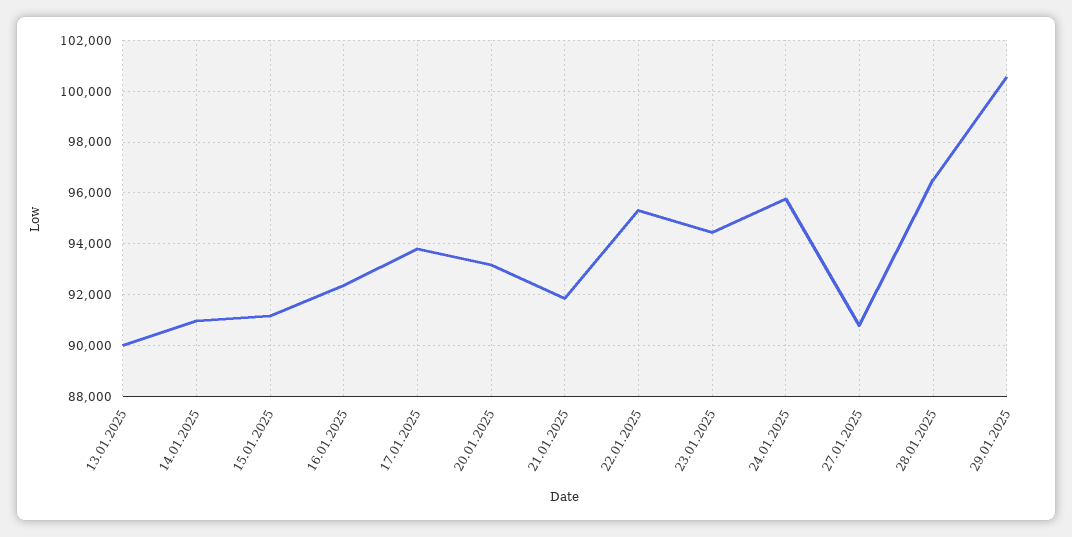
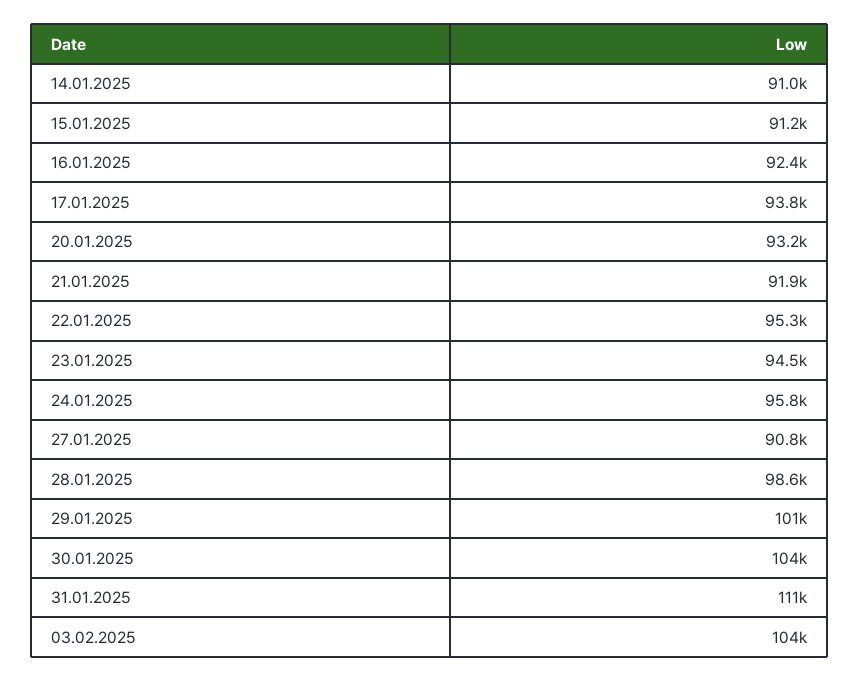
13.01.2025: 90000 -> none
28.01.2025: 96500 -> 98600
30.01.2025: none -> 104000
31.01.2025: none -> 111000
03.02.2025: none -> 104000

